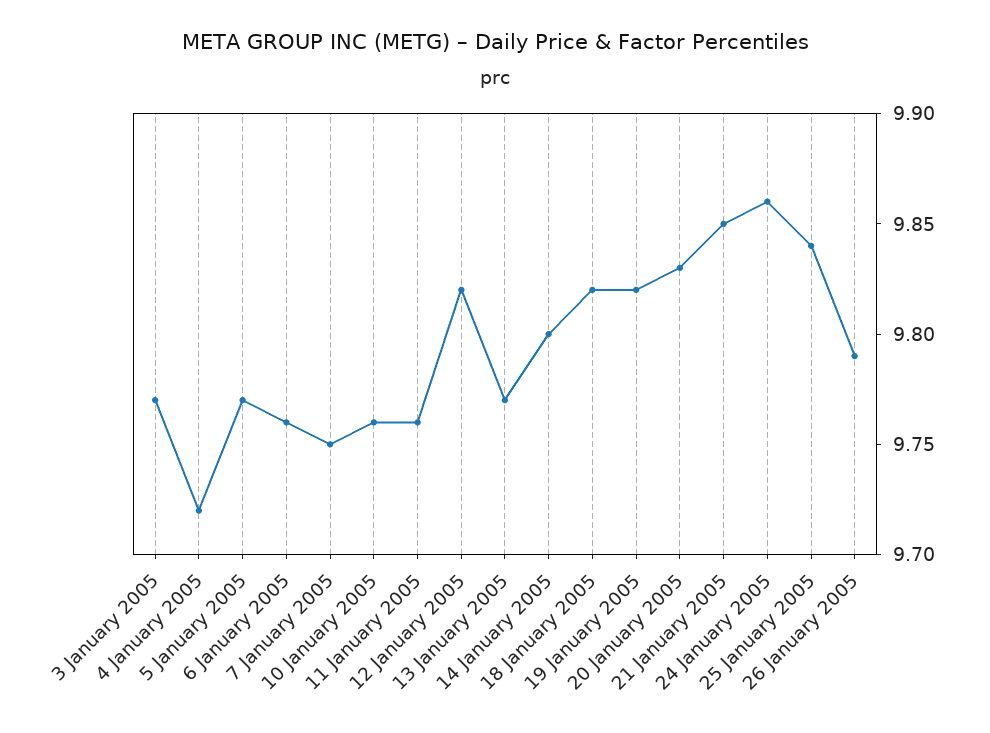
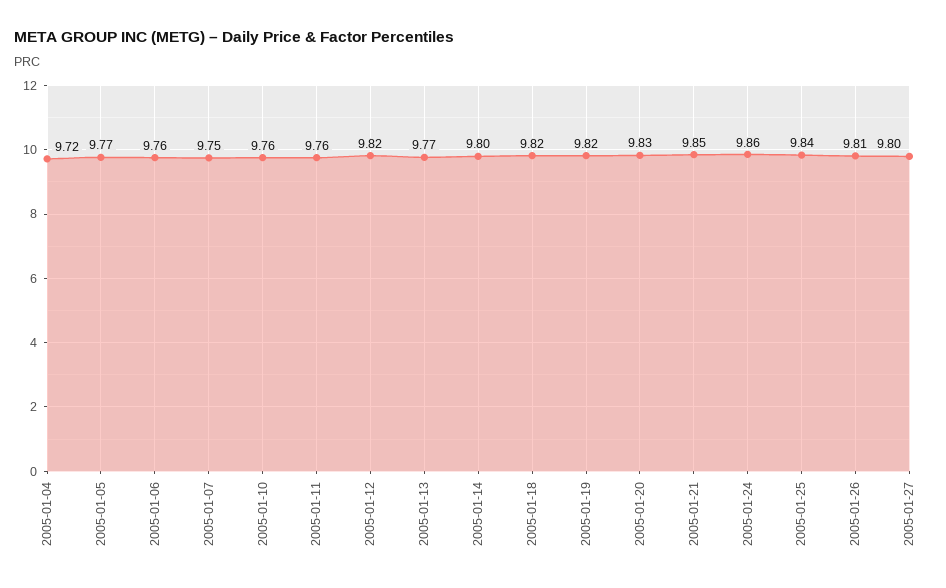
3 January 2005: 9.77 -> none
26 January 2005: 9.79 -> 9.81
2005-01-27: none -> 9.8

